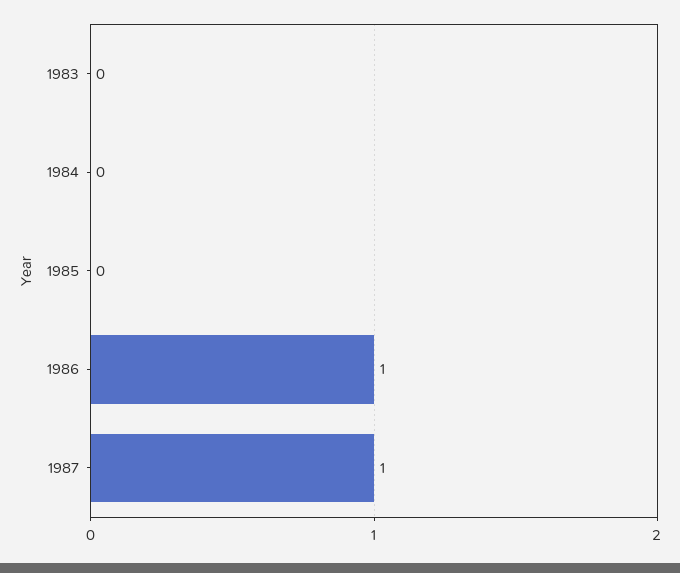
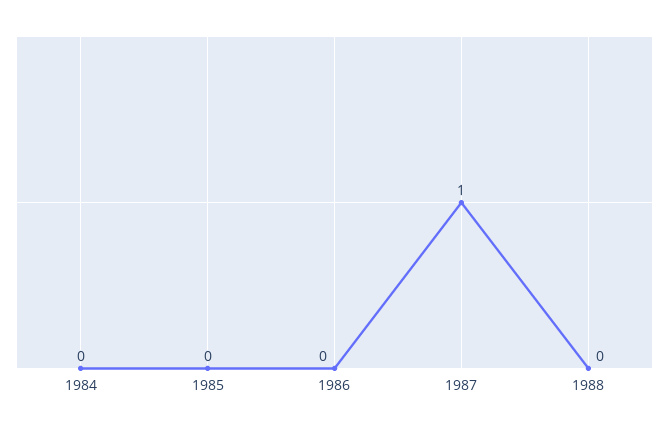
1983: 0 -> none
1986: 1 -> 0
1988: none -> 0

